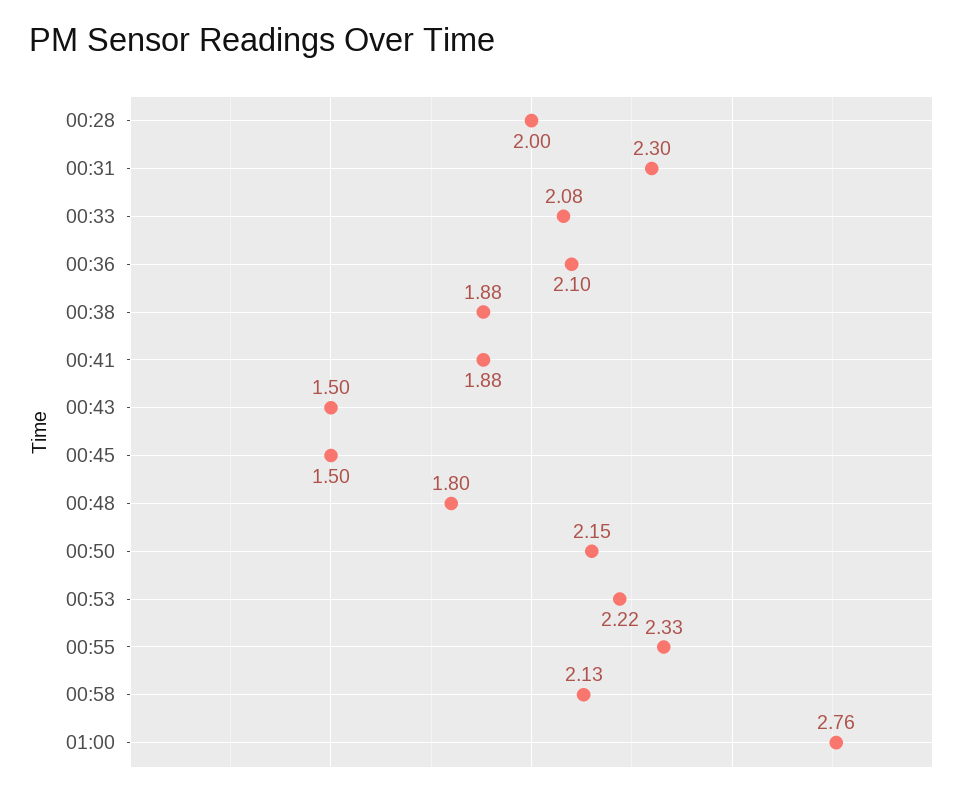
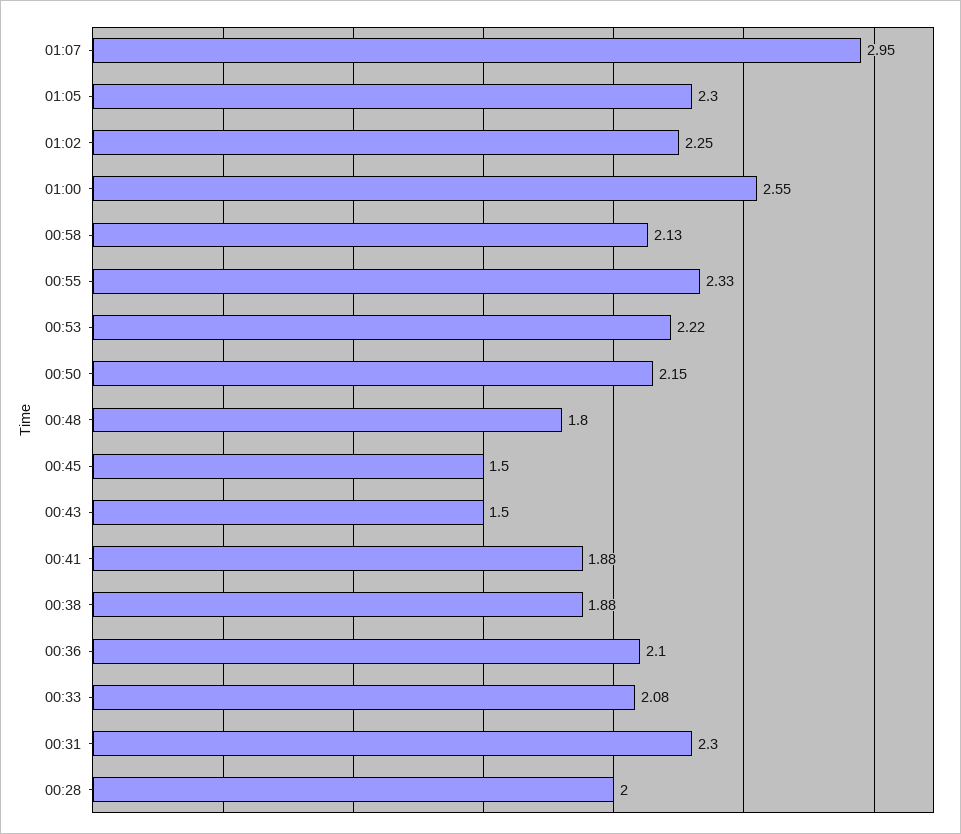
01:00: 2.76 -> 2.55
01:07: none -> 2.95
01:05: none -> 2.3
01:02: none -> 2.25

